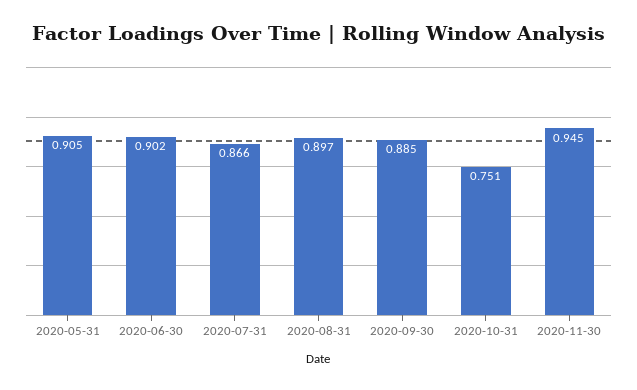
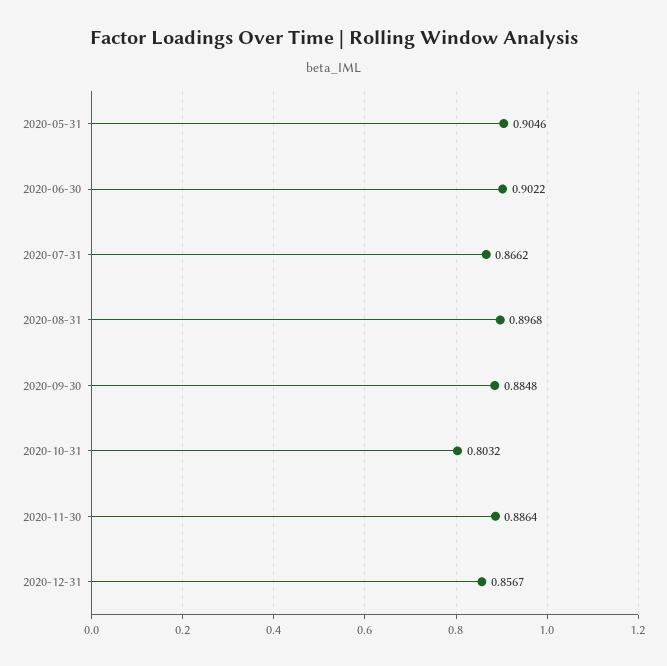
2020-10-31: 0.751 -> 0.8032
2020-11-30: 0.945 -> 0.8864
2020-12-31: none -> 0.8567

